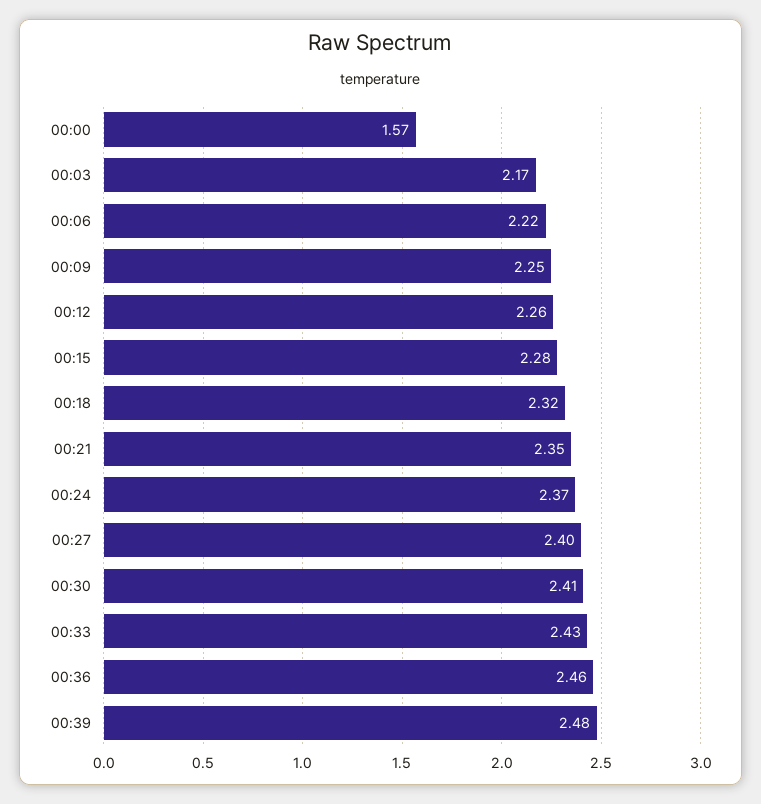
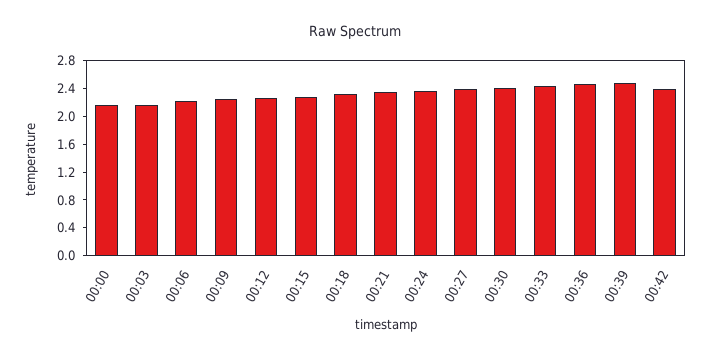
00:00: 1.57 -> 2.2
00:42: none -> 2.4

